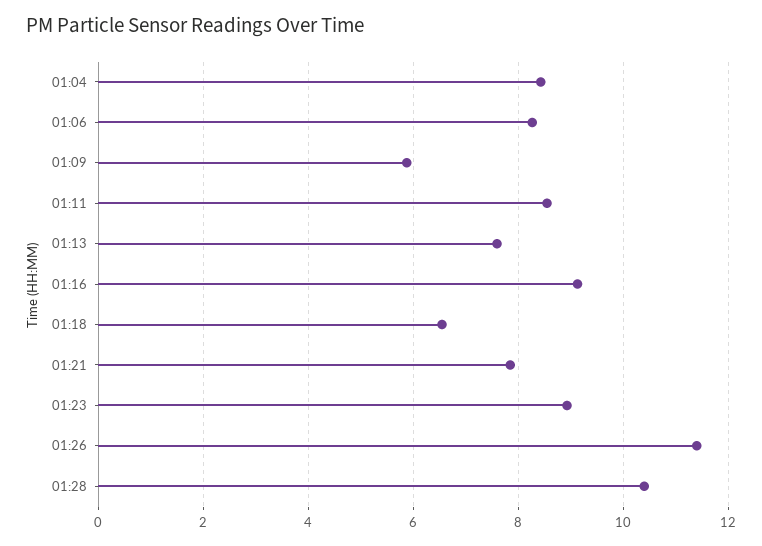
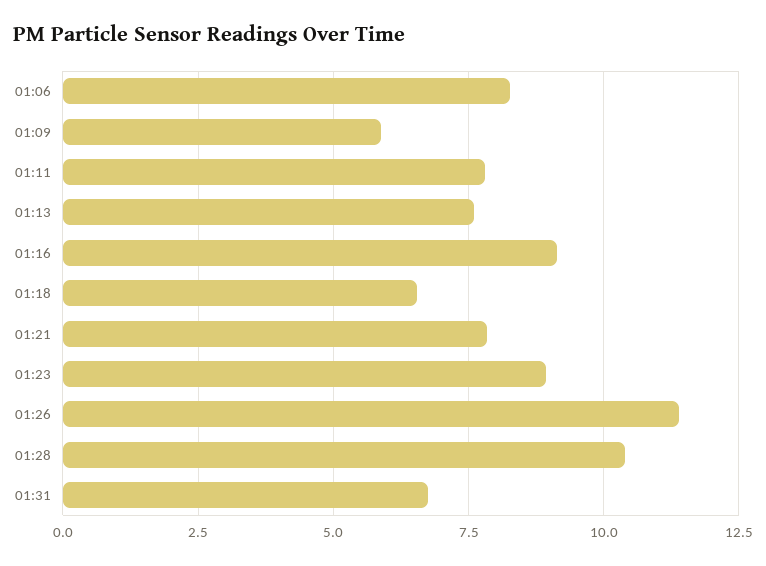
01:04: 8.4 -> none
01:11: 8.6 -> 7.75
01:31: none -> 6.75

